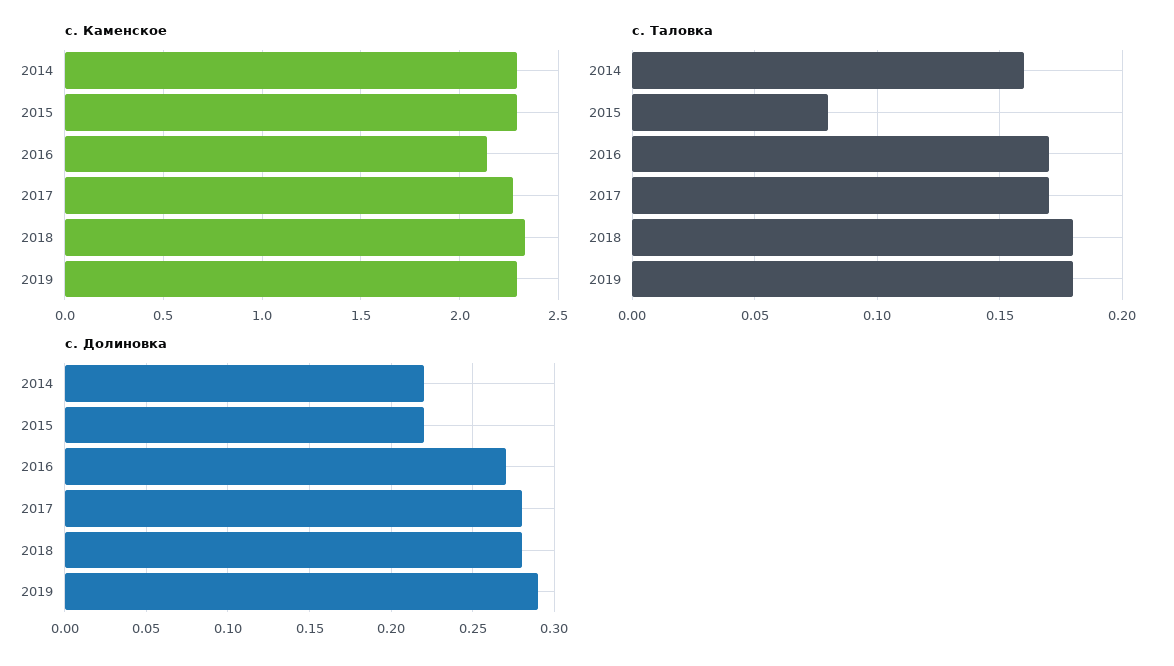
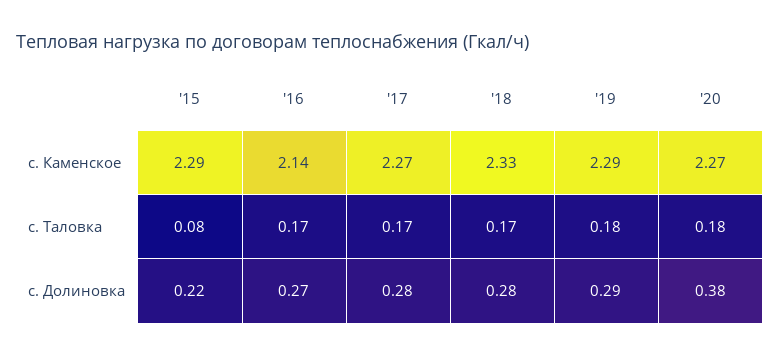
с. Каменское, 2014: 2.3 -> none
с. Таловка, 2014: 0.16 -> none
с. Таловка, 2018: 0.18 -> 0.17
с. Долиновка, 2014: 0.22 -> none
с. Каменское, '20: none -> 2.27
с. Таловка, '20: none -> 0.18
с. Долиновка, '20: none -> 0.38

